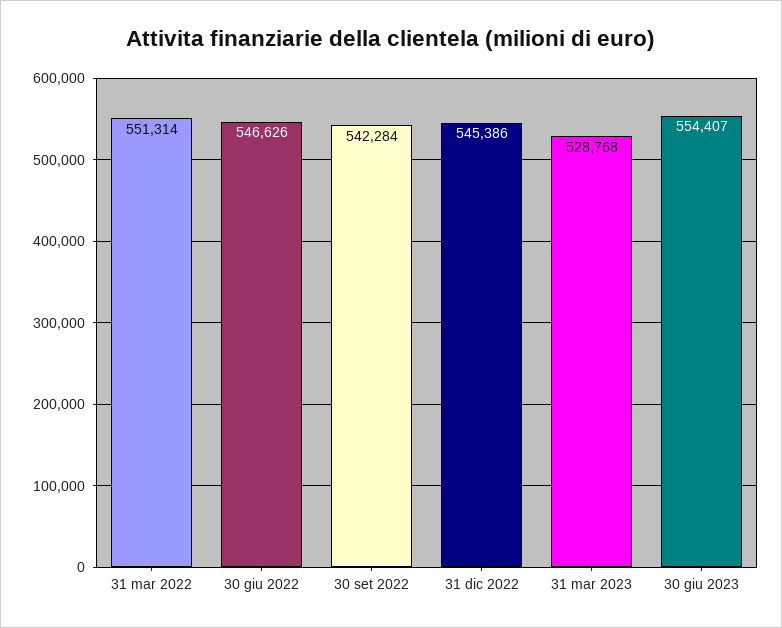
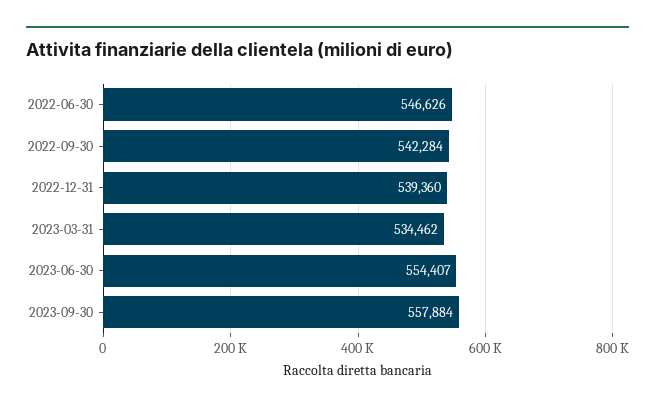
31 mar 2022: 551314 -> none
31 dic 2022: 545386 -> 539360
31 mar 2023: 528768 -> 534462
2023-09-30: none -> 557884

